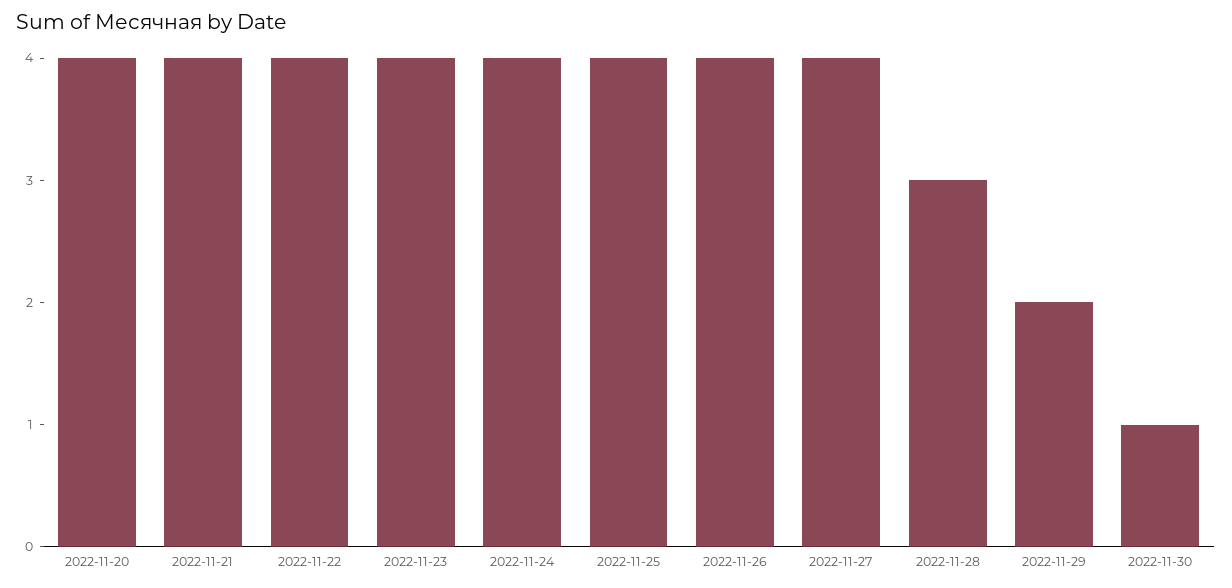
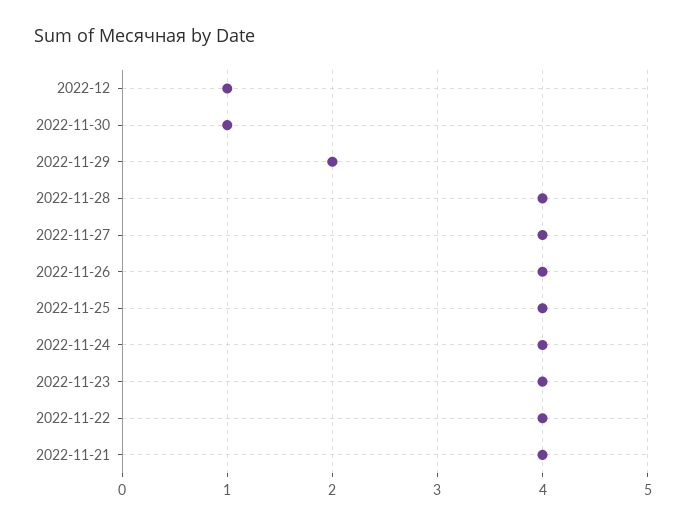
2022-11-20: 4 -> none
2022-11-28: 3 -> 4
2022-12: none -> 1

